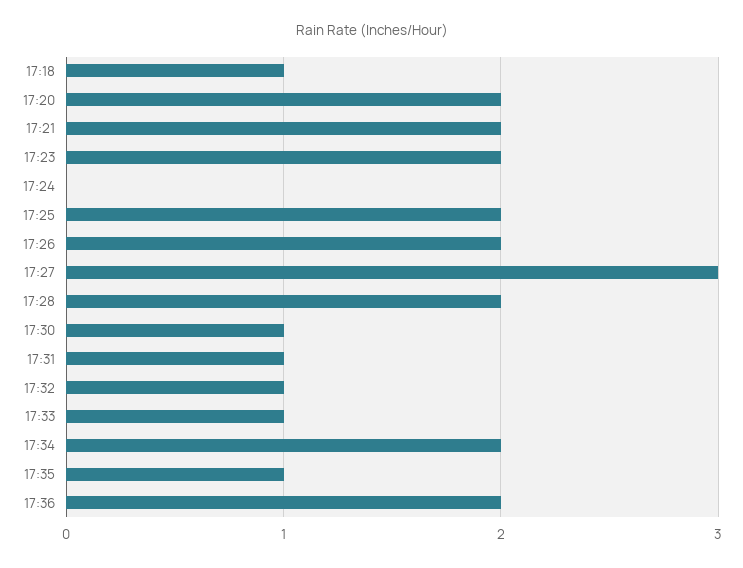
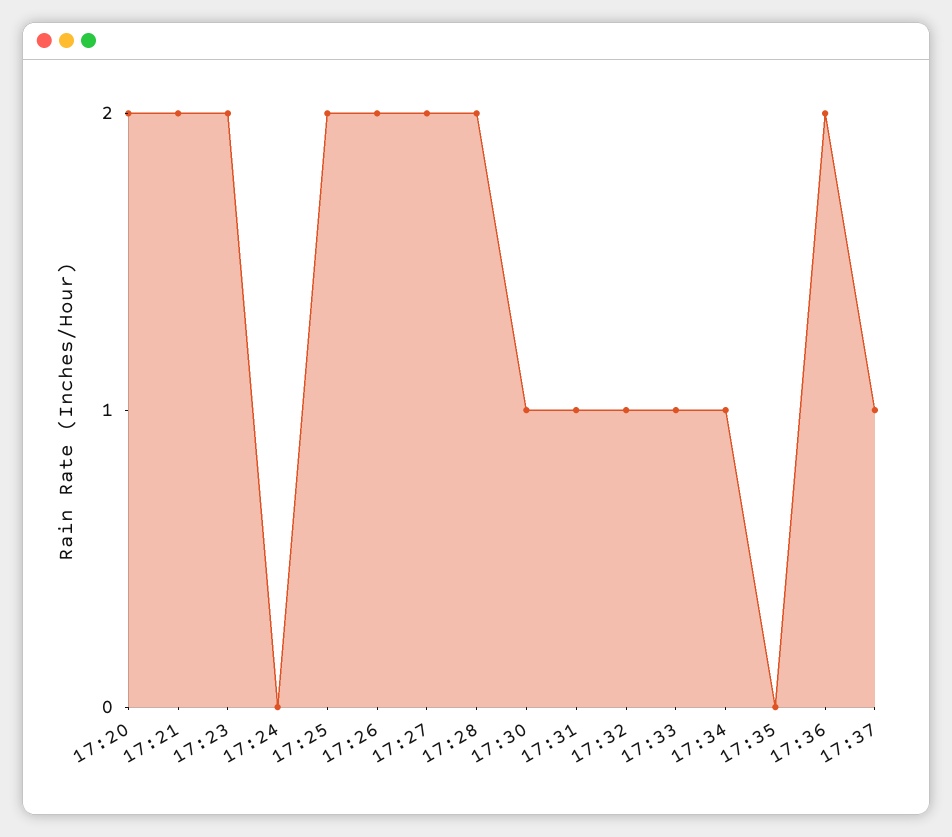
17:18: 1 -> none
17:27: 3 -> 2
17:34: 2 -> 1
17:35: 1 -> 0
17:37: none -> 1

